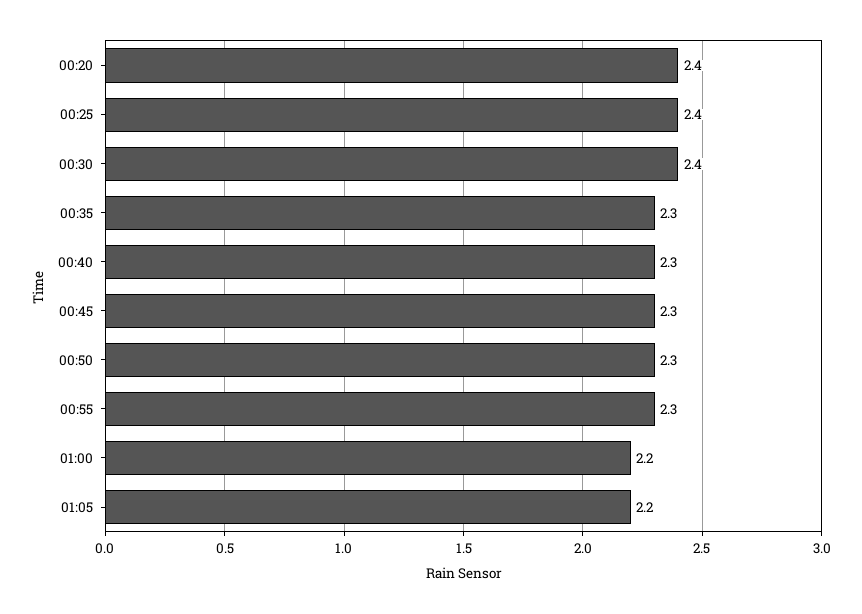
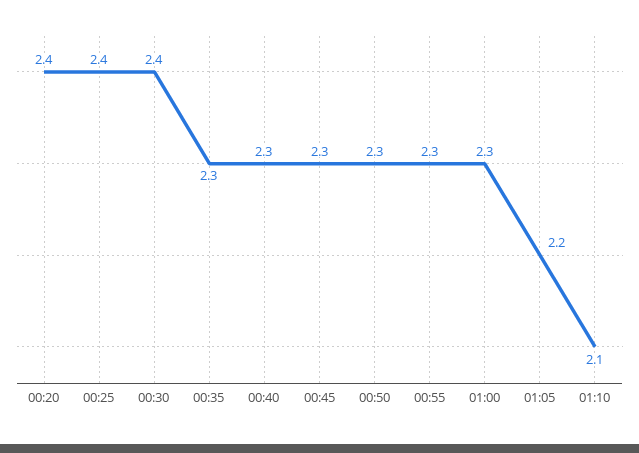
01:00: 2.2 -> 2.3
01:10: none -> 2.1

